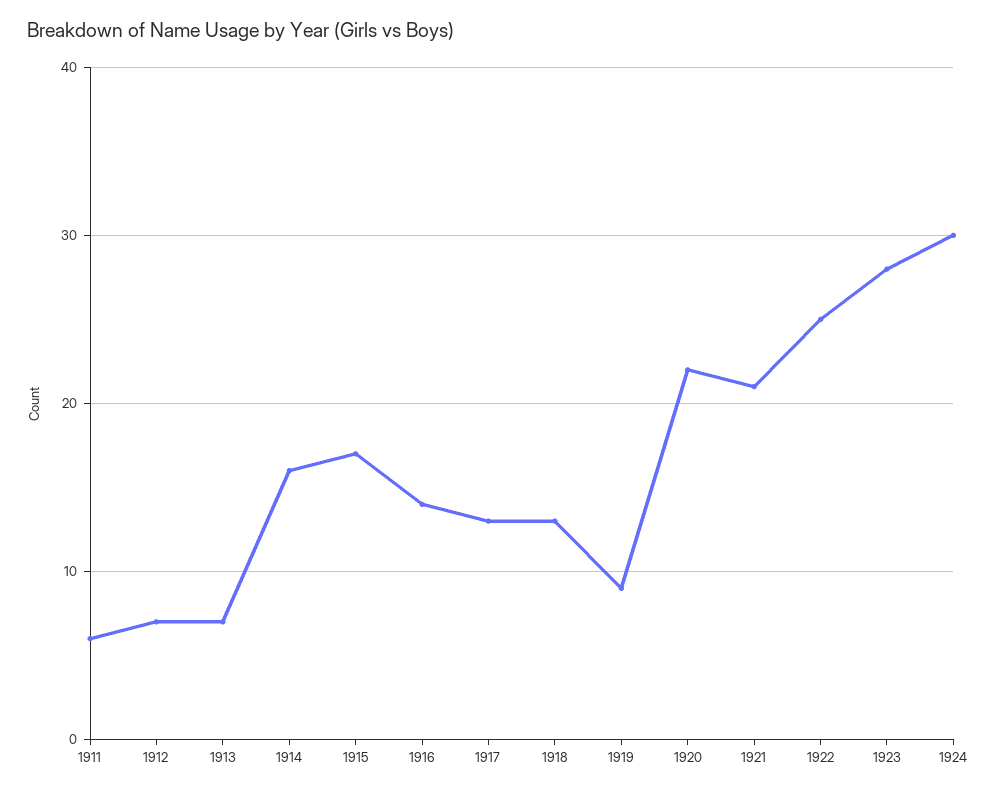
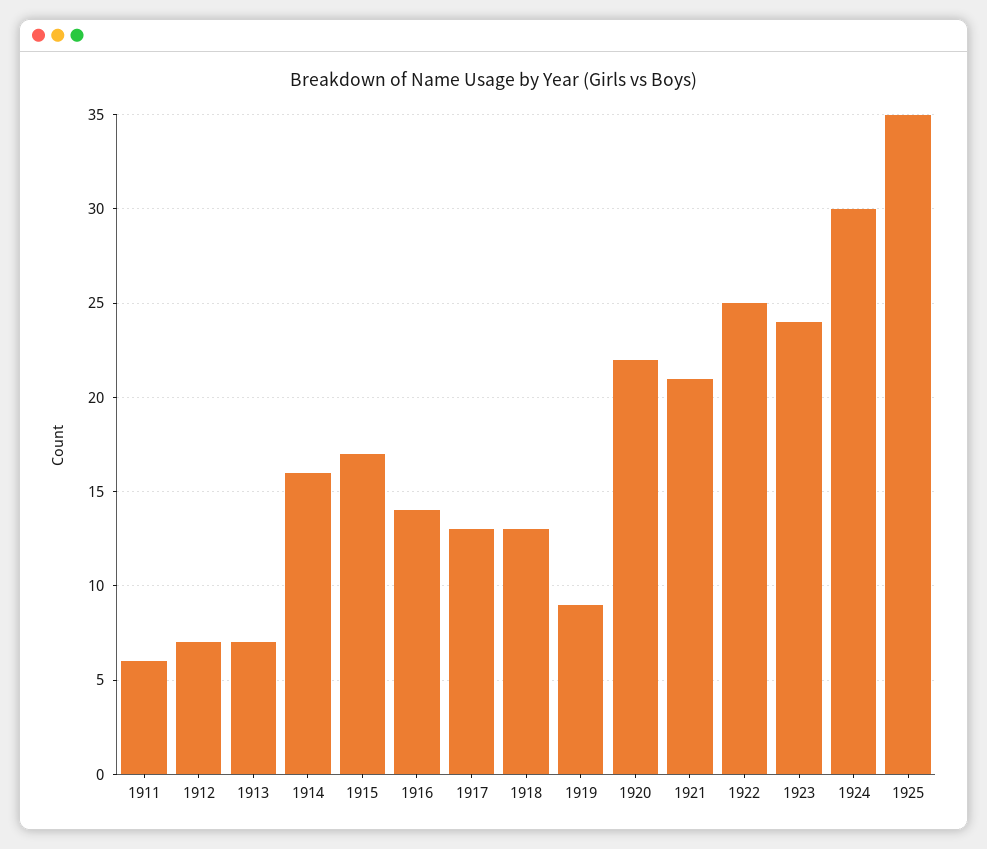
1923: 28 -> 24
1925: none -> 35

